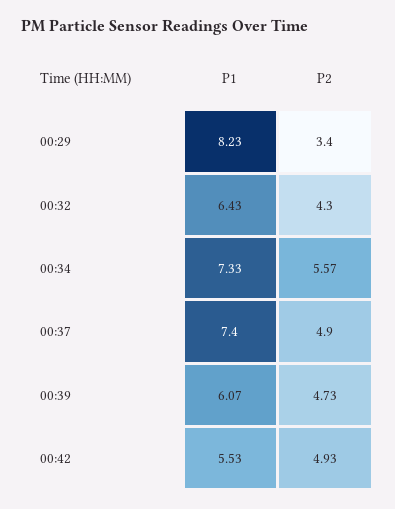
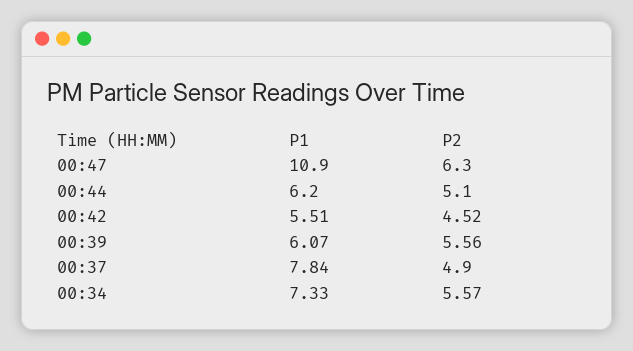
P1, 00:29: 8.23 -> none
P2, 00:29: 3.4 -> none
P1, 00:32: 6.43 -> none
P2, 00:32: 4.3 -> none
P1, 00:37: 7.4 -> 7.84
P2, 00:39: 4.73 -> 5.56
P1, 00:42: 5.53 -> 5.51
P2, 00:42: 4.93 -> 4.52
P1, 00:47: none -> 10.9
P2, 00:47: none -> 6.3
P1, 00:44: none -> 6.2
P2, 00:44: none -> 5.1

